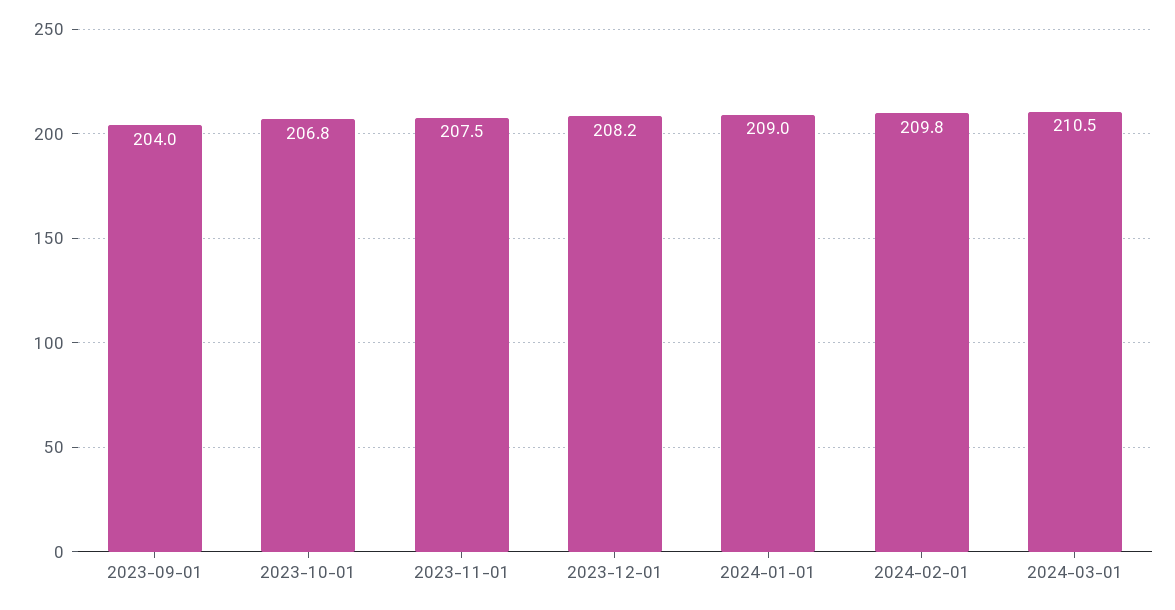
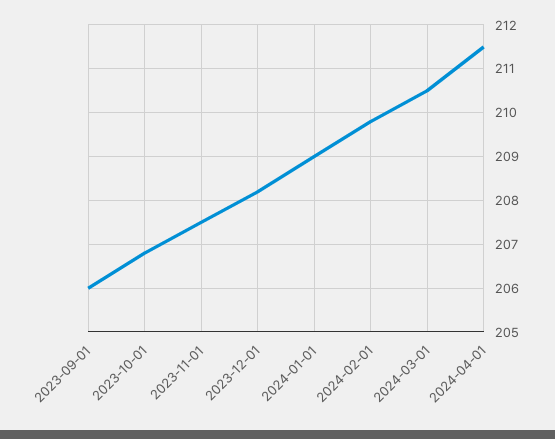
2023-09-01: 204 -> 206
2024-04-01: none -> 211.5

